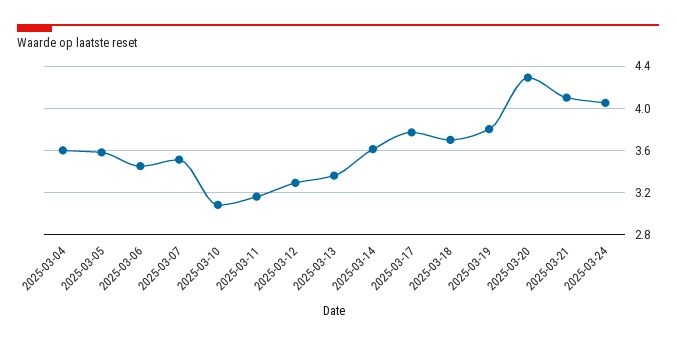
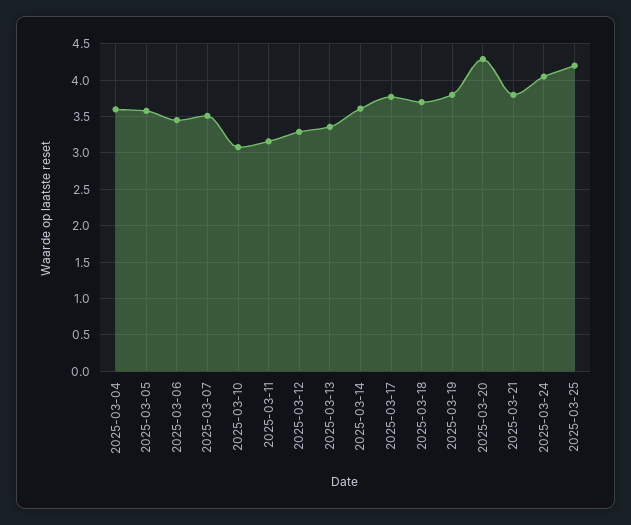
2025-03-21: 4.1 -> 3.8
2025-03-25: none -> 4.2

